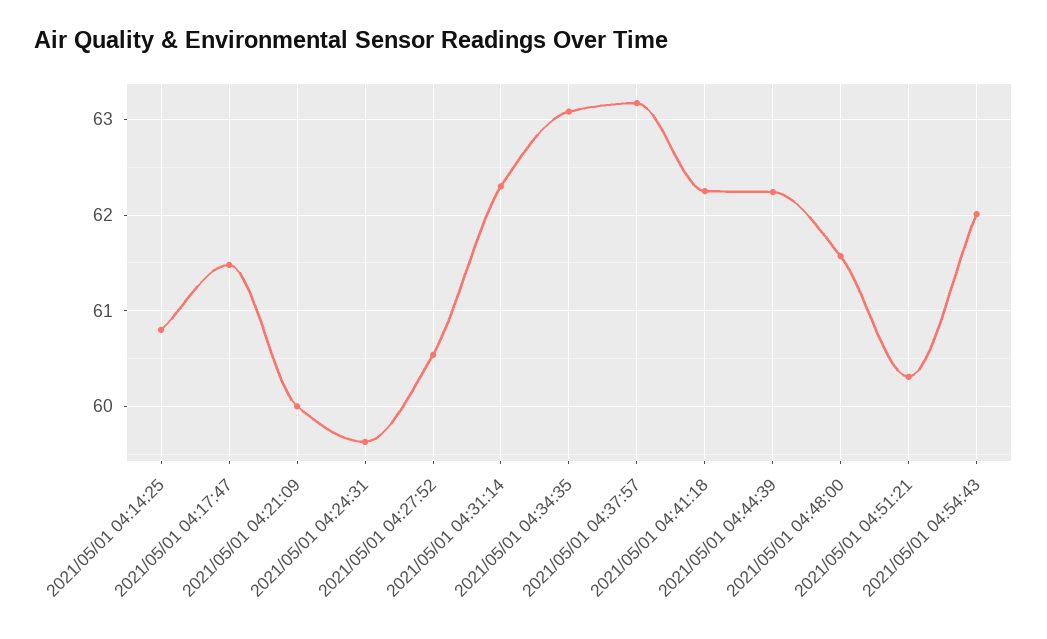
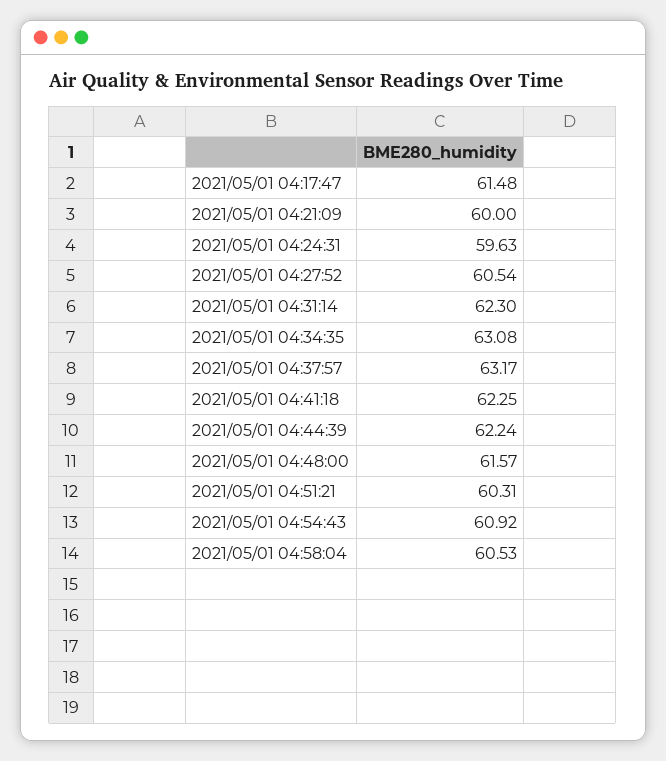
2021/05/01 04:14:25: 60.8 -> none
2021/05/01 04:54:43: 62 -> 60.92
2021/05/01 04:58:04: none -> 60.53

